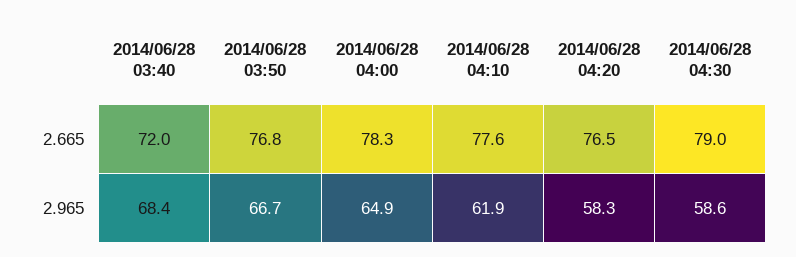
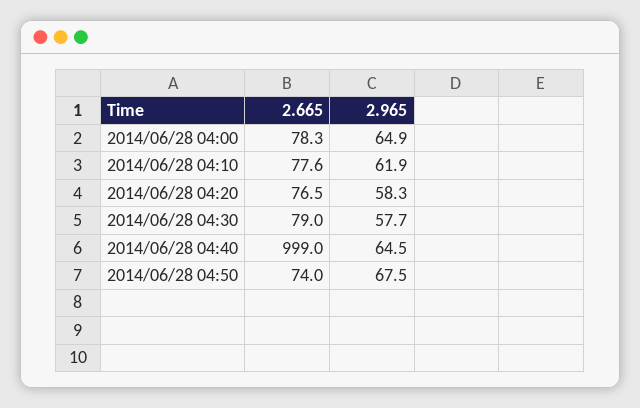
2014/06/28 03:40, 2.665: 72 -> none
2014/06/28 03:50, 2.665: 76.8 -> none
2014/06/28 03:40, 2.965: 68.4 -> none
2014/06/28 03:50, 2.965: 66.7 -> none
2014/06/28 04:30, 2.965: 58.6 -> 57.7
2014/06/28 04:40, 2.665: none -> 999
2014/06/28 04:40, 2.965: none -> 64.5
2014/06/28 04:50, 2.665: none -> 74
2014/06/28 04:50, 2.965: none -> 67.5

